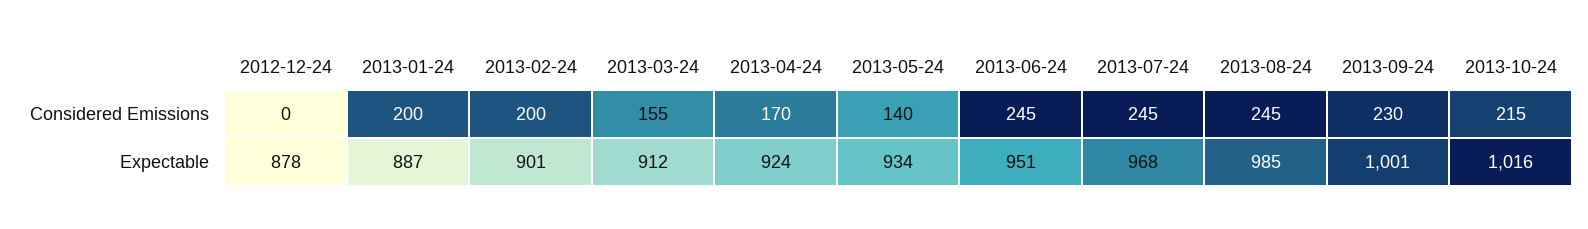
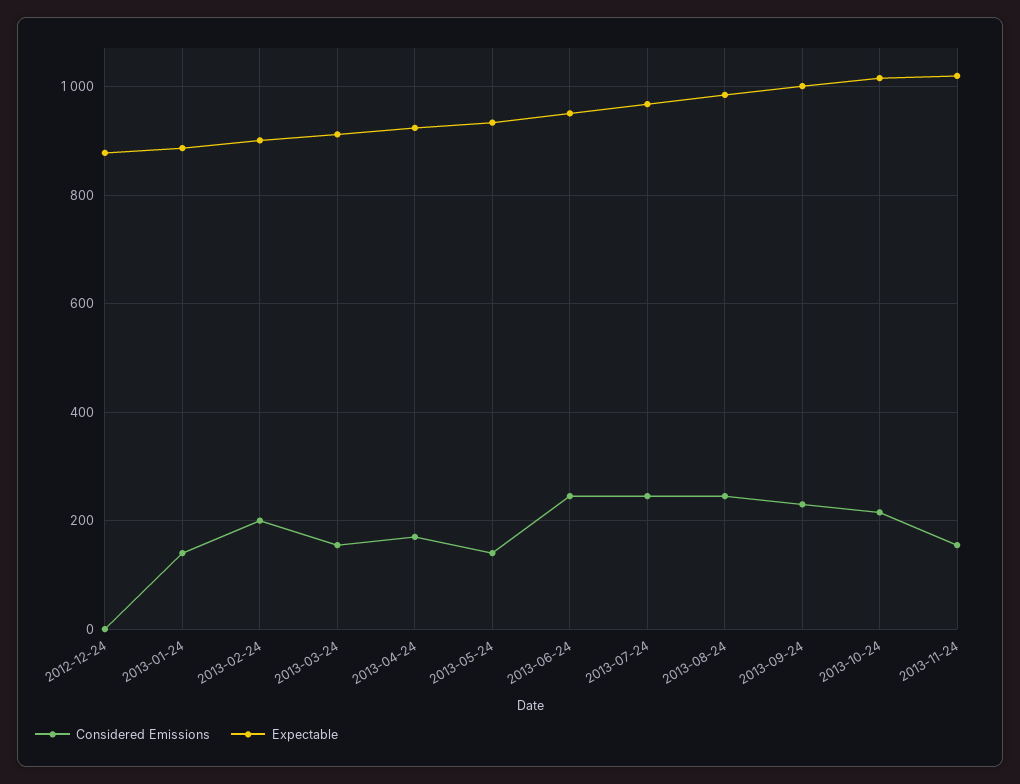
Considered Emissions, 2013-01-24: 200 -> 140
Considered Emissions, 2013-11-24: none -> 160
Expectable, 2013-11-24: none -> 1020

